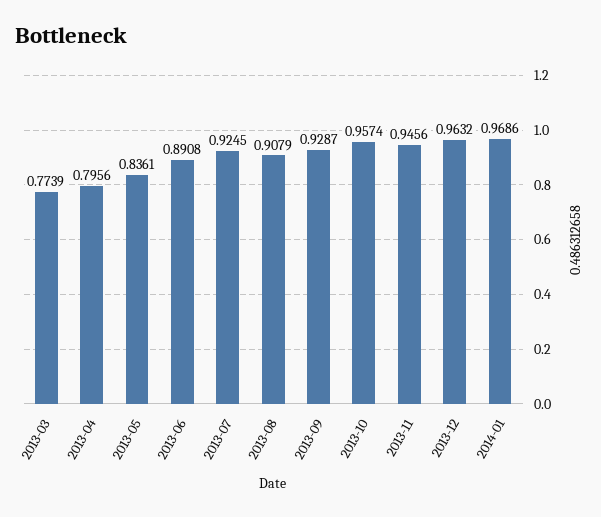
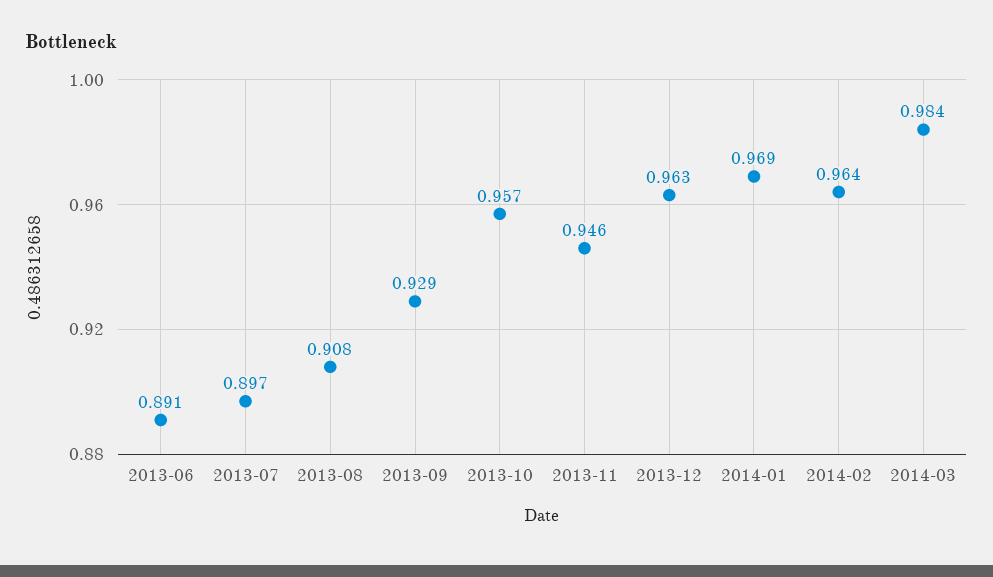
2013-03: 0.7739 -> none
2013-04: 0.7956 -> none
2013-05: 0.8361 -> none
2013-07: 0.9245 -> 0.897
2014-02: none -> 0.964
2014-03: none -> 0.984

